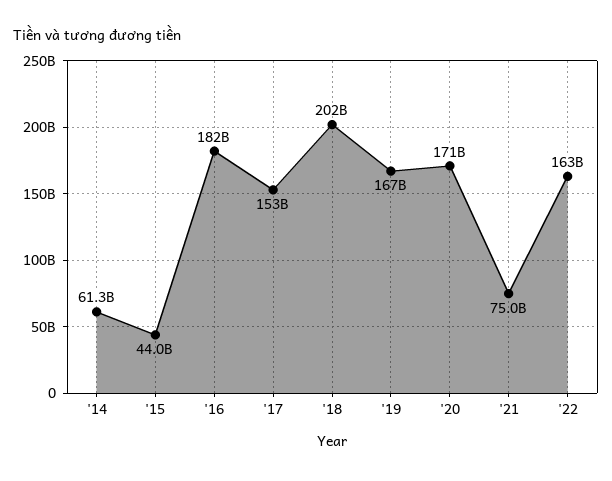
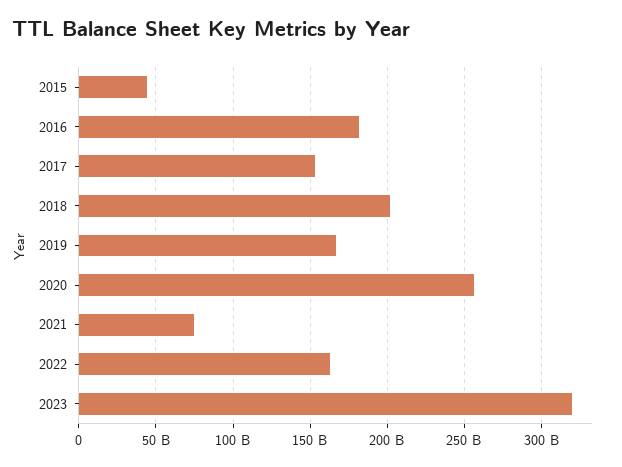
'14: 61300000000 -> none
'20: 171000000000 -> 255000000000
2023: none -> 320000000000

